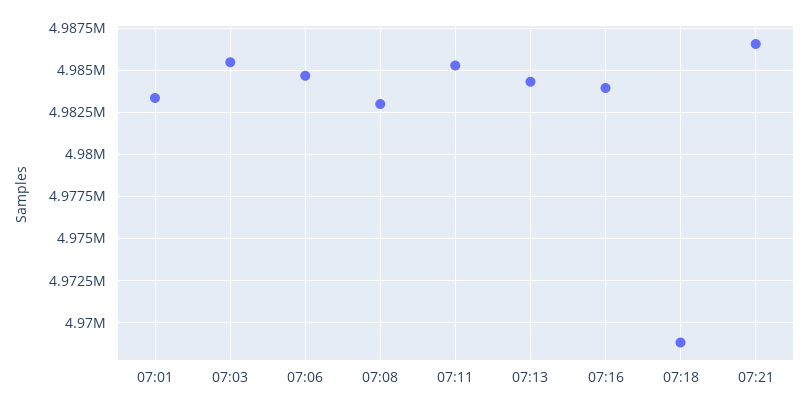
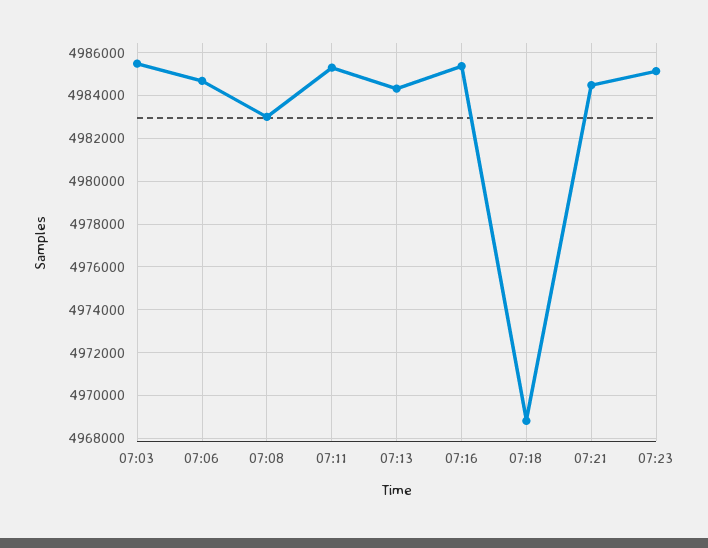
07:01: 4983500 -> none
07:16: 4984000 -> 4985500
07:21: 4986500 -> 4984500
07:23: none -> 4985000

